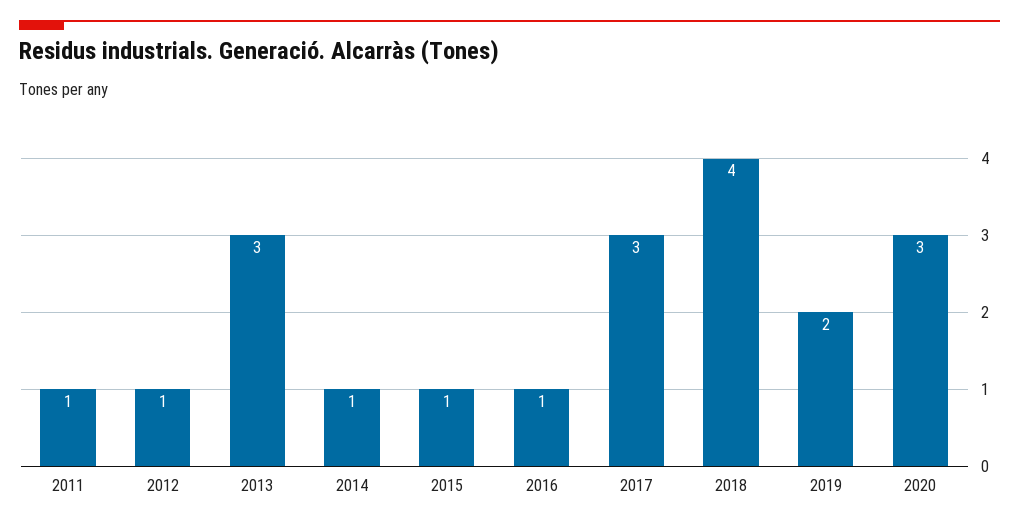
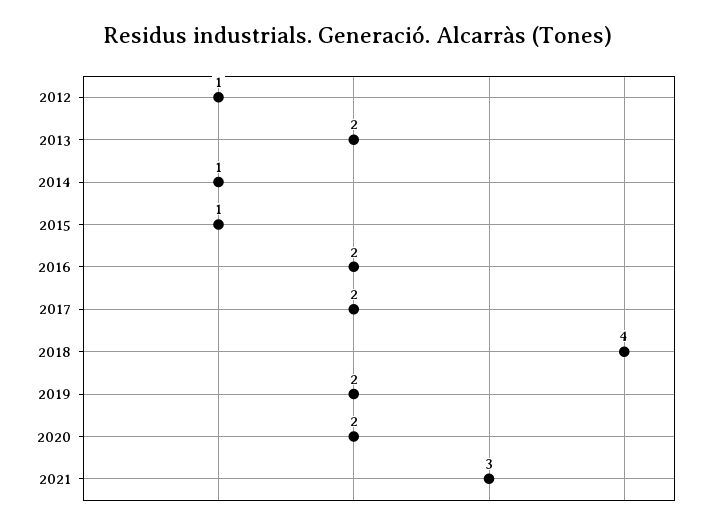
2011: 1 -> none
2013: 3 -> 2
2016: 1 -> 2
2017: 3 -> 2
2020: 3 -> 2
2021: none -> 3

